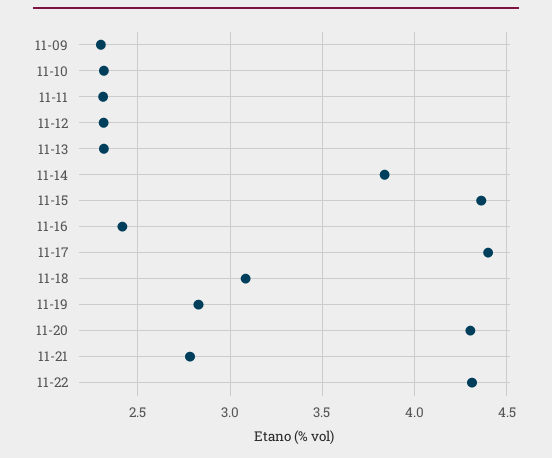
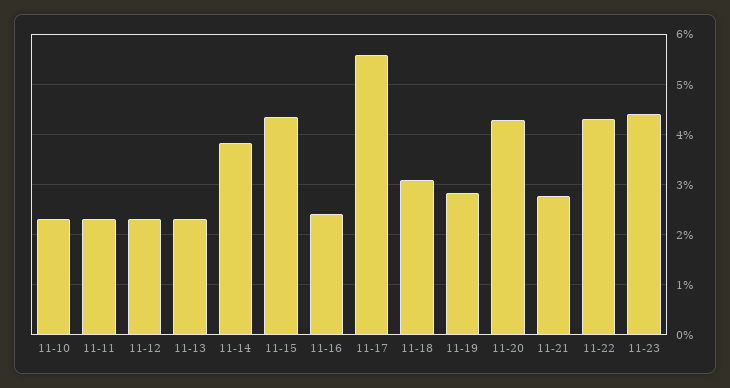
11-09: 2.3 -> none
11-17: 4.4 -> 5.6
11-23: none -> 4.4

